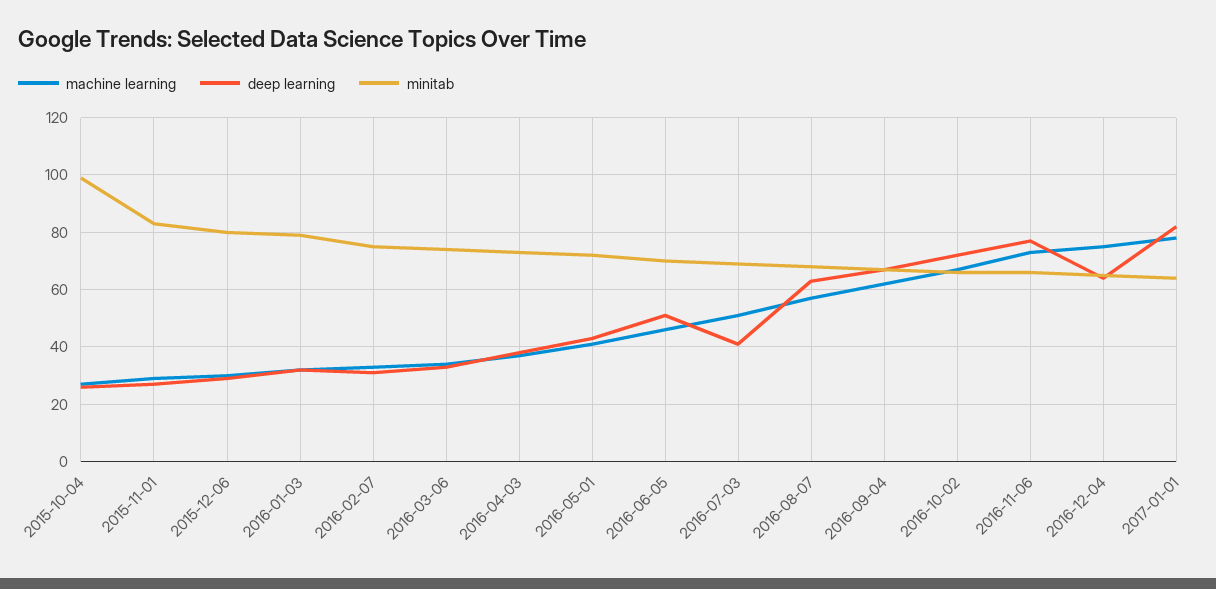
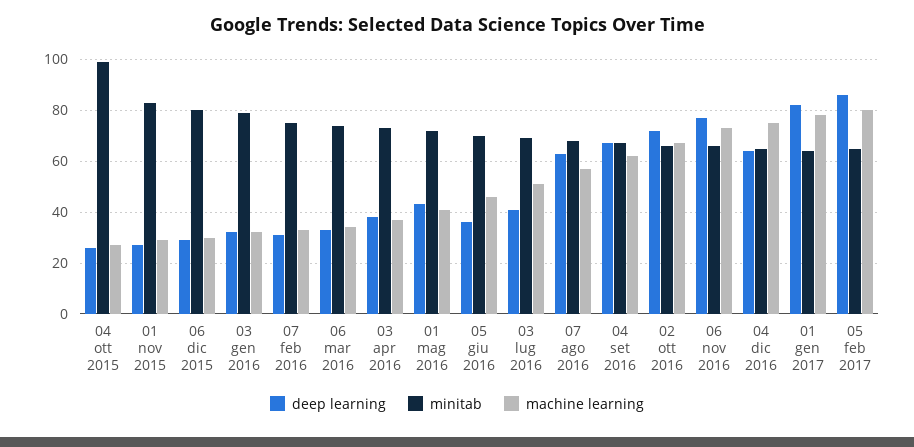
deep learning, 2016-06-05: 50 -> 35
deep learning, 05 feb 2017: none -> 85
minitab, 05 feb 2017: none -> 65
machine learning, 05 feb 2017: none -> 80

